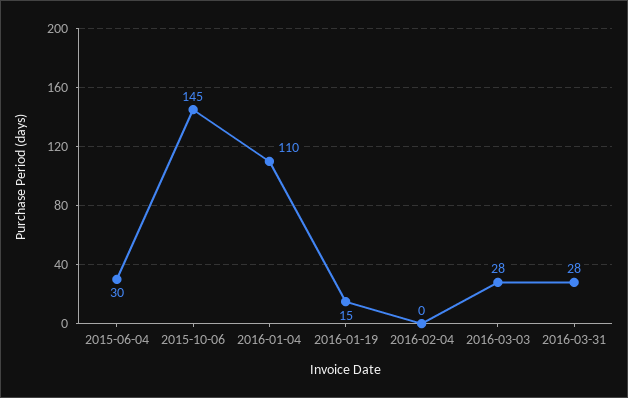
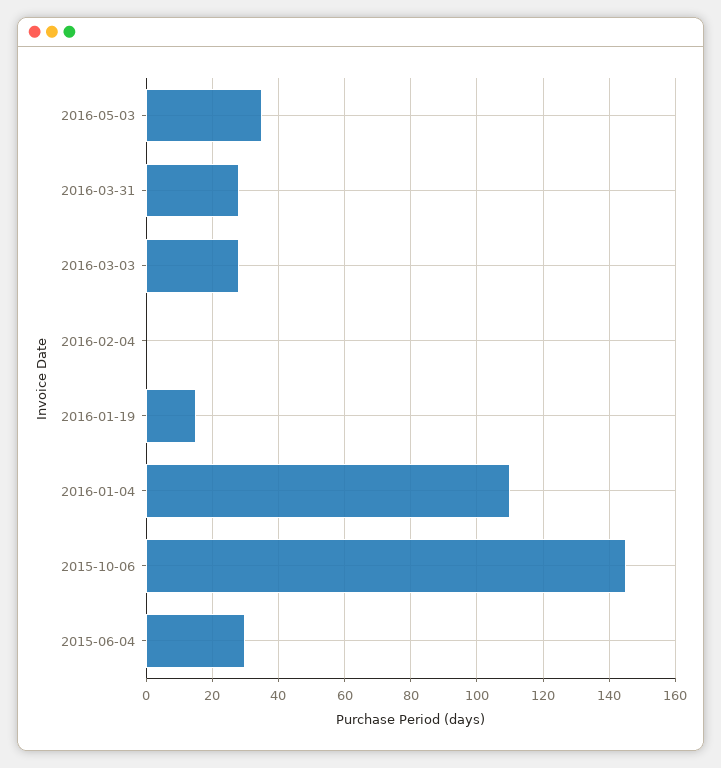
2016-05-03: none -> 35

